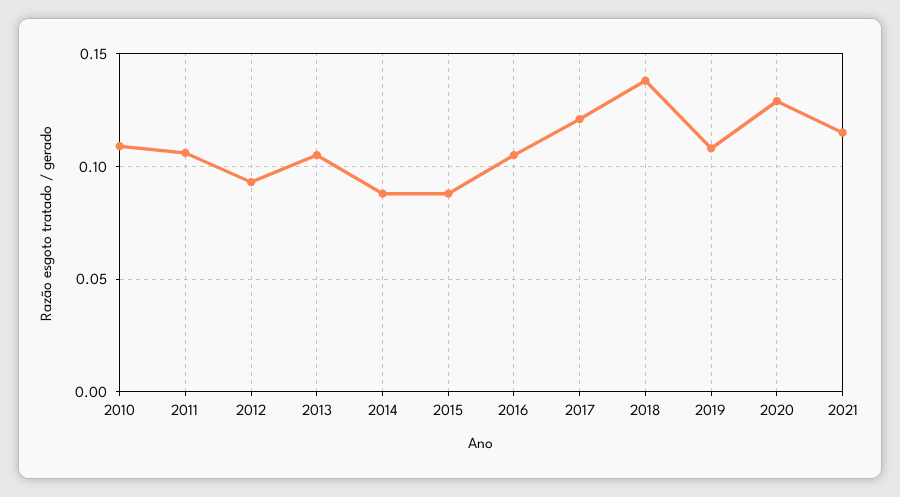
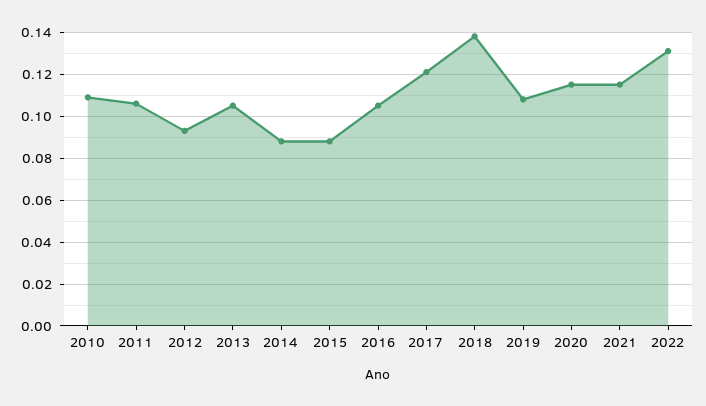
2020: 0.13 -> 0.115
2022: none -> 0.13

